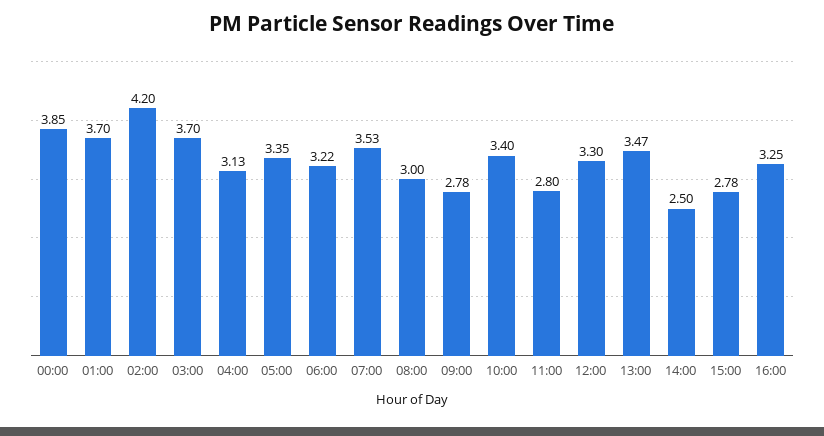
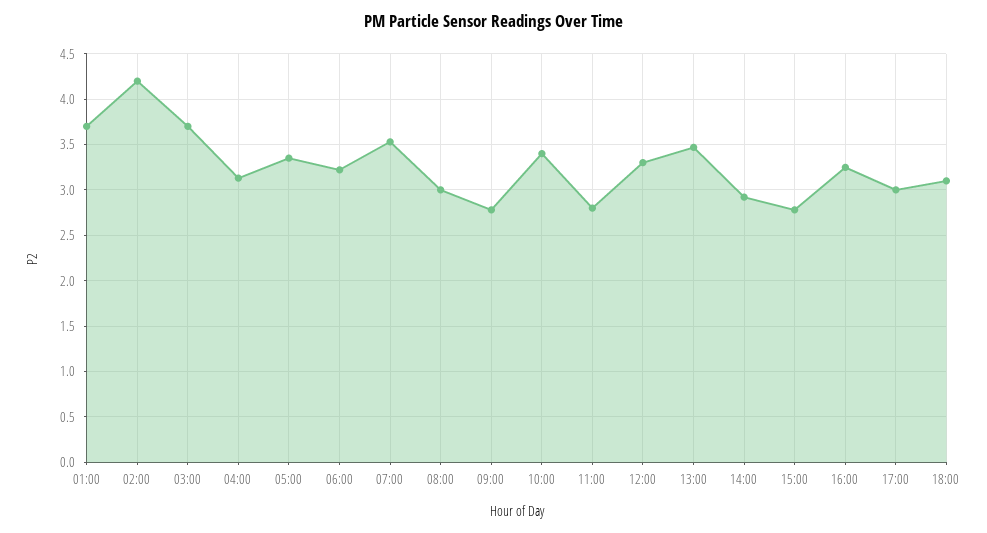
00:00: 3.85 -> none
14:00: 2.5 -> 2.9
17:00: none -> 3
18:00: none -> 3.1

